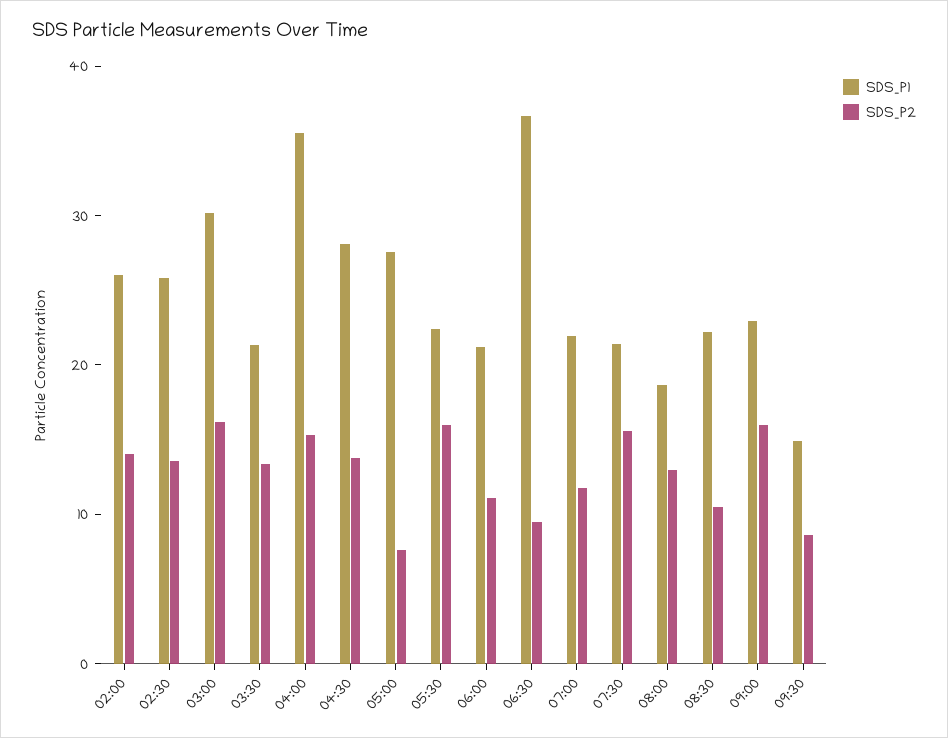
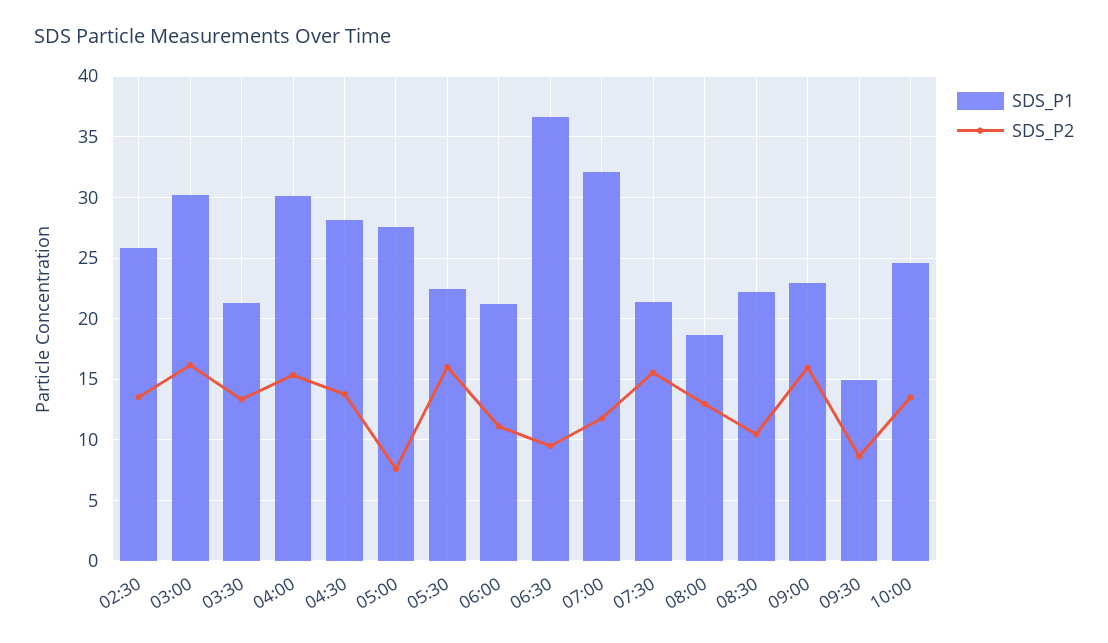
SDS_P1, 02:00: 26 -> none
SDS_P2, 02:00: 14 -> none
SDS_P1, 04:00: 36 -> 30
SDS_P1, 07:00: 22 -> 32
SDS_P1, 10:00: none -> 24.5
SDS_P2, 10:00: none -> 13.5

